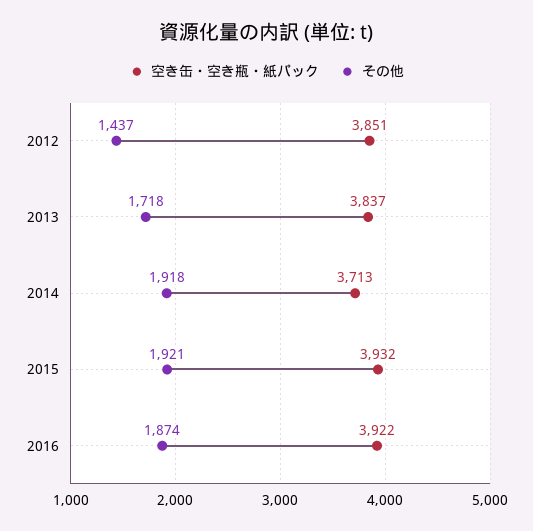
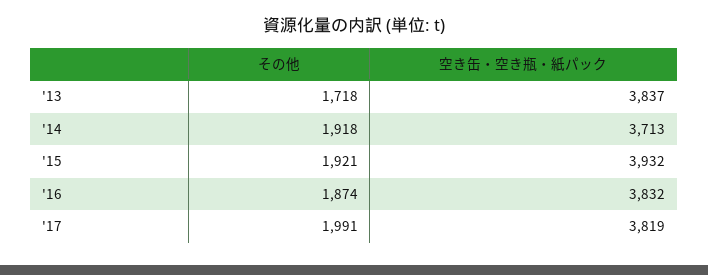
空き缶・空き瓶・紙パック, 2012: 3851 -> none
その他, 2012: 1437 -> none
空き缶・空き瓶・紙パック, 2016: 3922 -> 3832
その他, '17: none -> 1991
空き缶・空き瓶・紙パック, '17: none -> 3819

